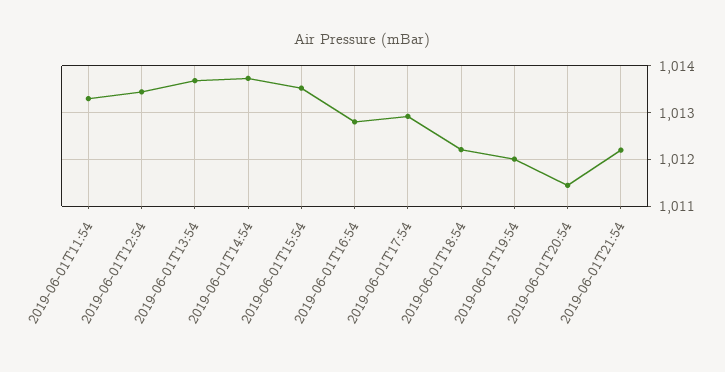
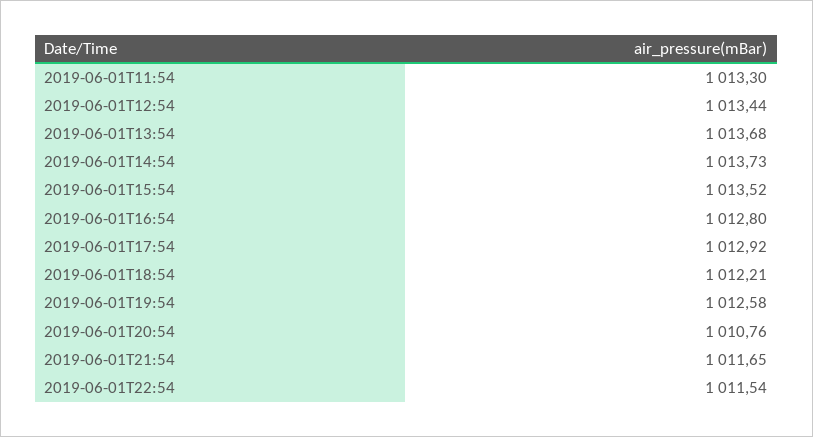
2019-06-01T19:54: 1012 -> 1012.58
2019-06-01T20:54: 1011.4 -> 1010.76
2019-06-01T21:54: 1012.2 -> 1011.65
2019-06-01T22:54: none -> 1011.54

